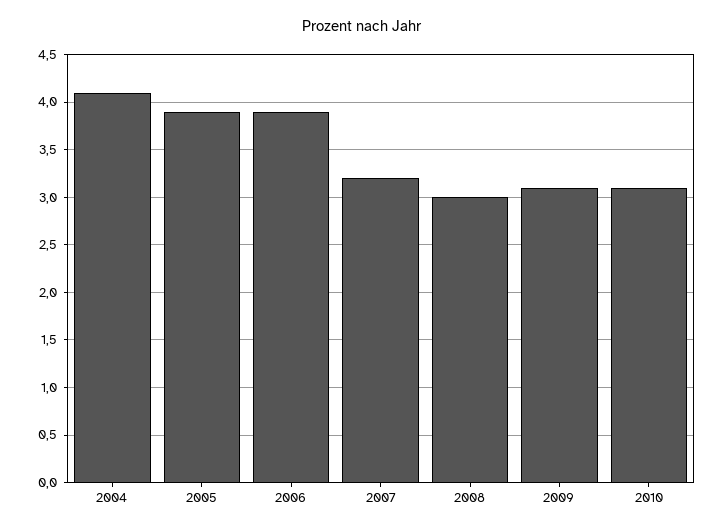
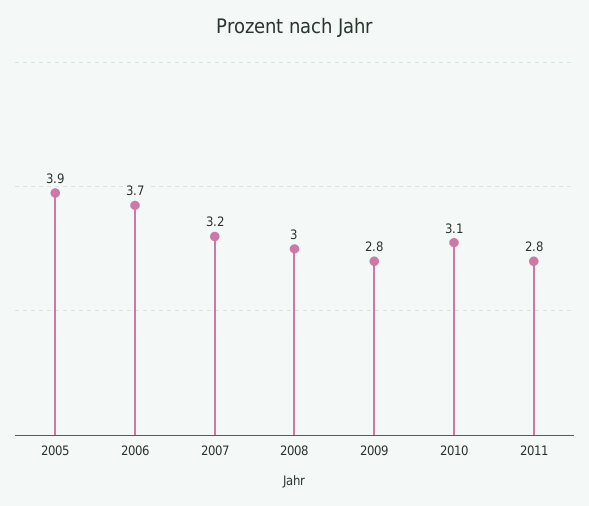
2004: 4.1 -> none
2006: 3.9 -> 3.7
2009: 3.1 -> 2.8
2011: none -> 2.8

